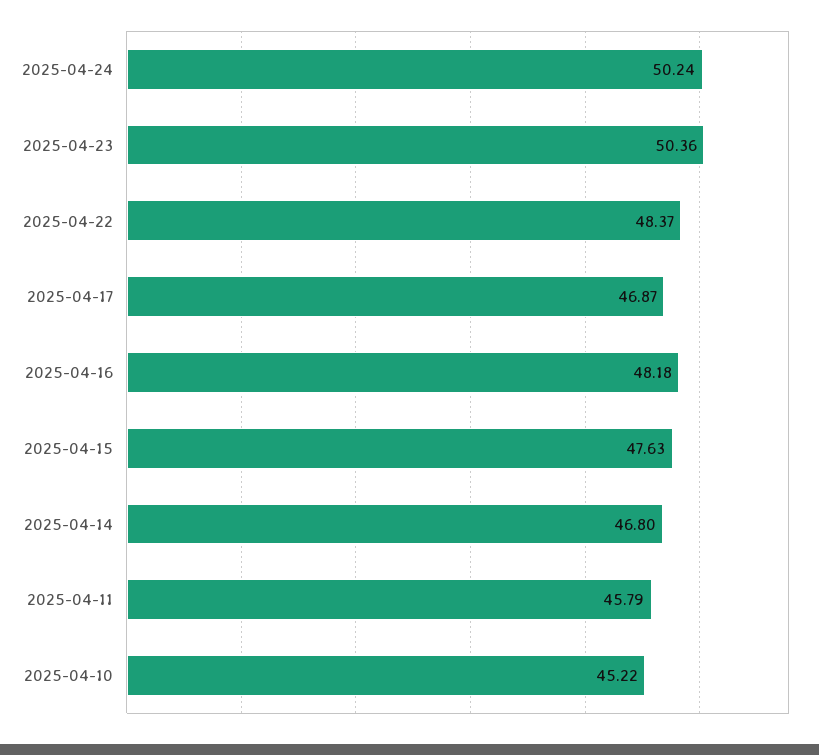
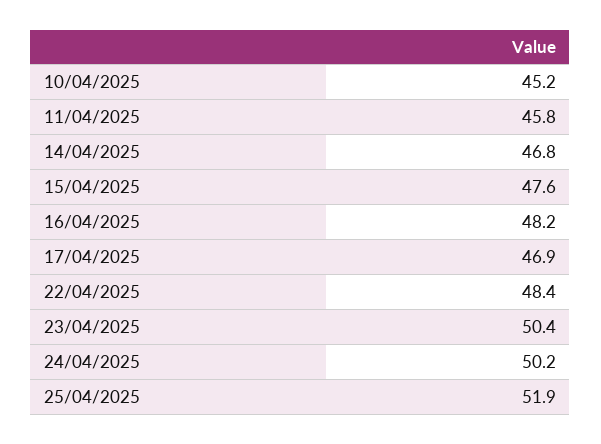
25/04/2025: none -> 51.9

